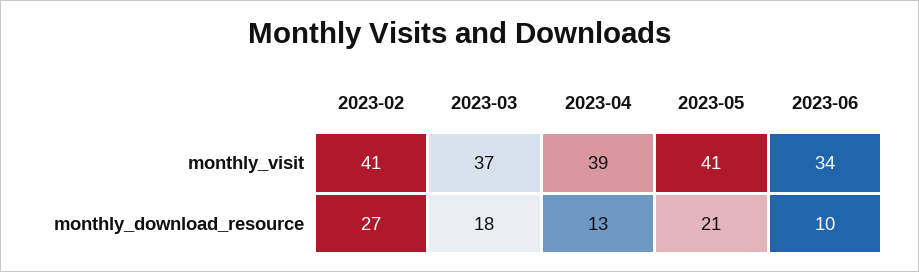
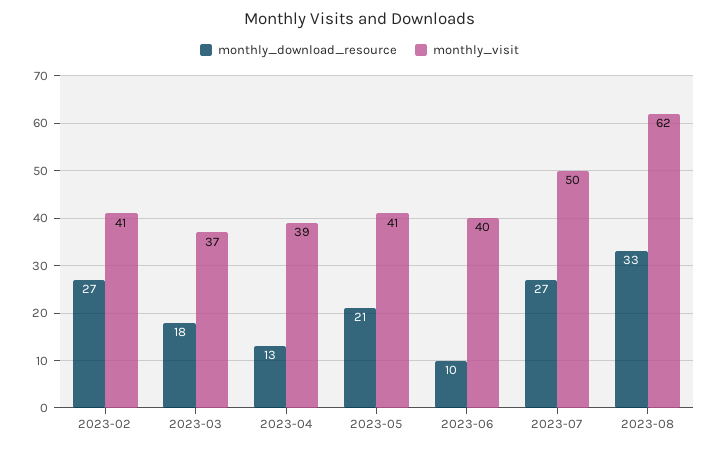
monthly_visit, 2023-06: 34 -> 40
monthly_download_resource, 2023-07: none -> 27
monthly_visit, 2023-07: none -> 50
monthly_download_resource, 2023-08: none -> 33
monthly_visit, 2023-08: none -> 62

